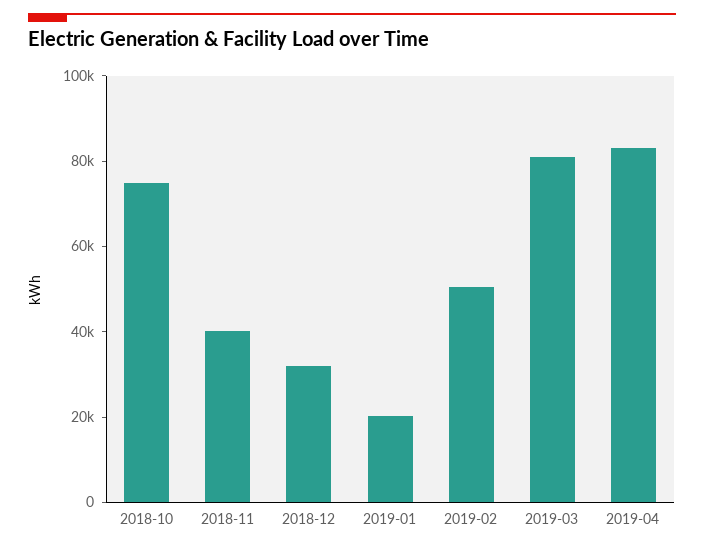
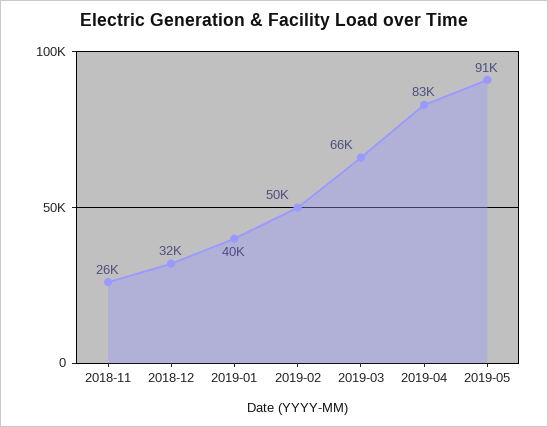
2018-10: 75000 -> none
2018-11: 40000 -> 26000
2019-01: 20000 -> 40000
2019-03: 80000 -> 66000
2019-05: none -> 91000

